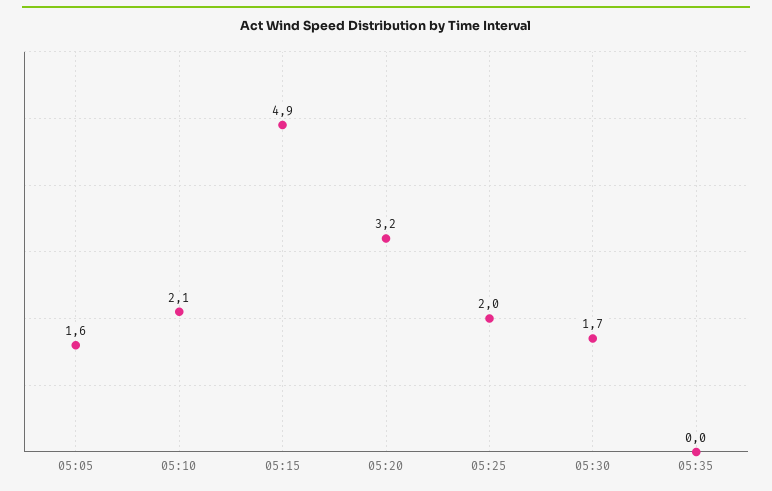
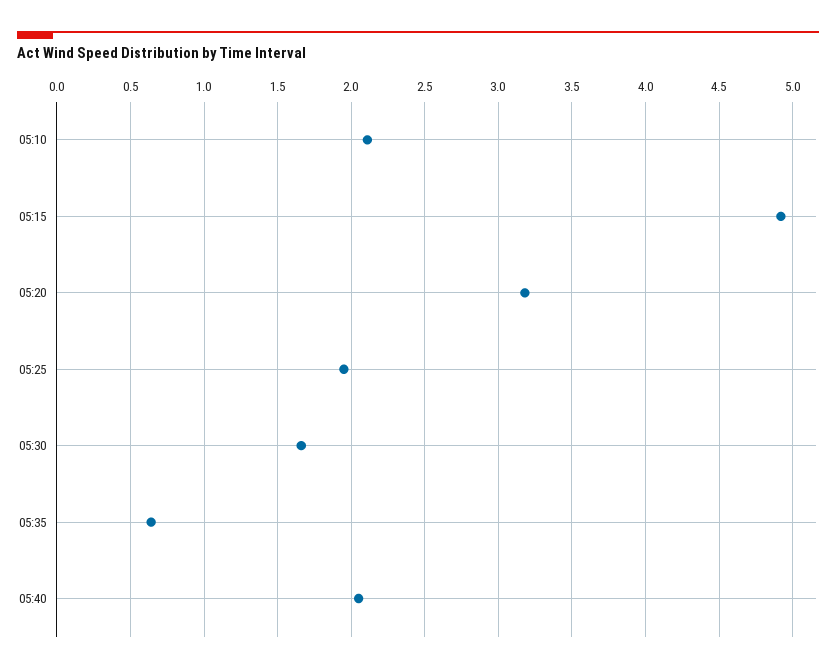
05:05: 1.6 -> none
05:35: 0 -> 0.65
05:40: none -> 2.05

